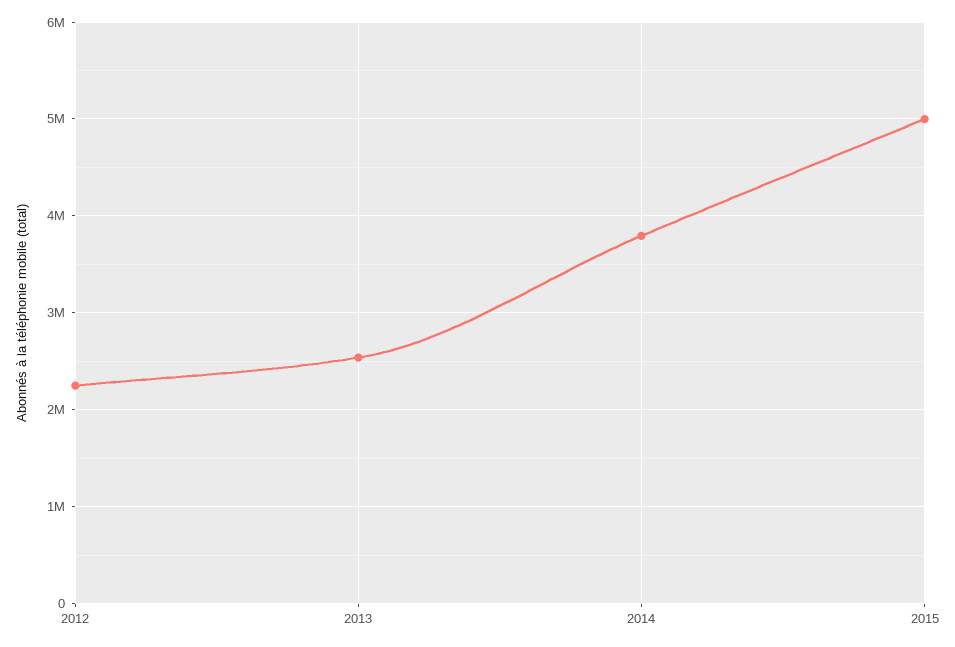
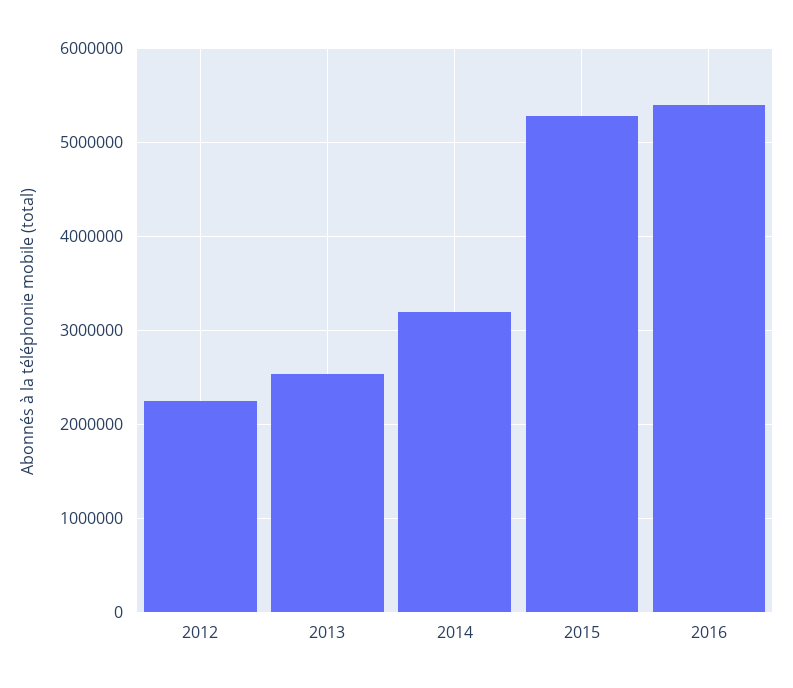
2014: 3800000 -> 3200000
2015: 5000000 -> 5300000
2016: none -> 5400000

